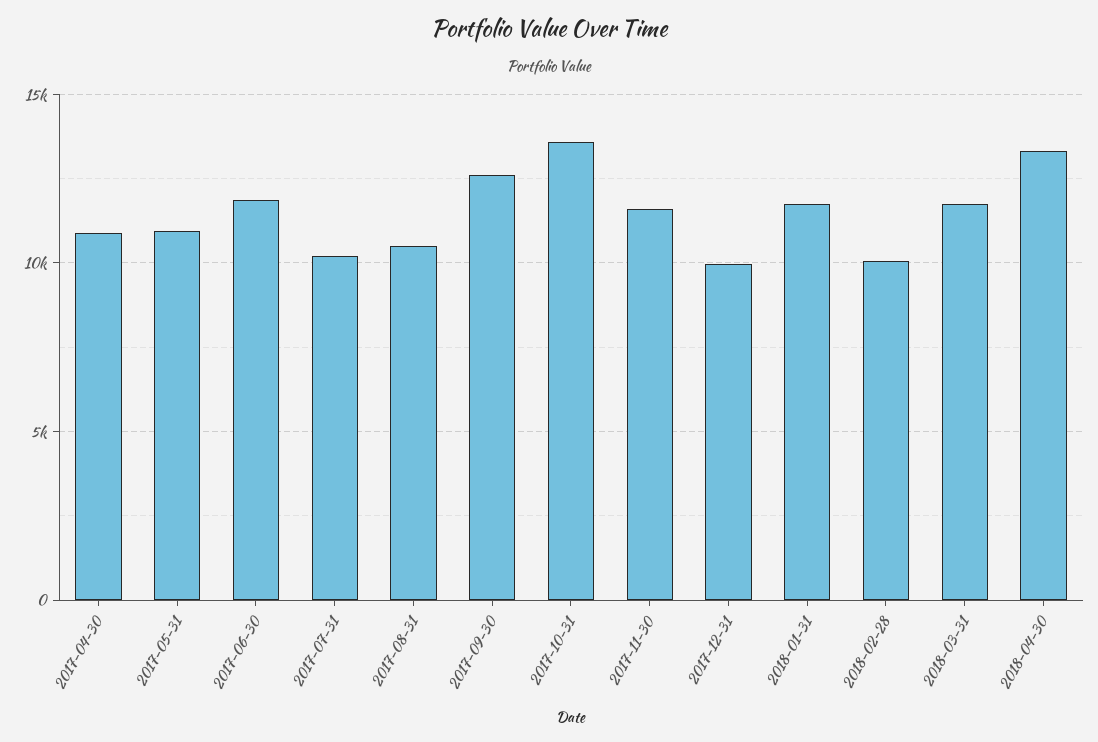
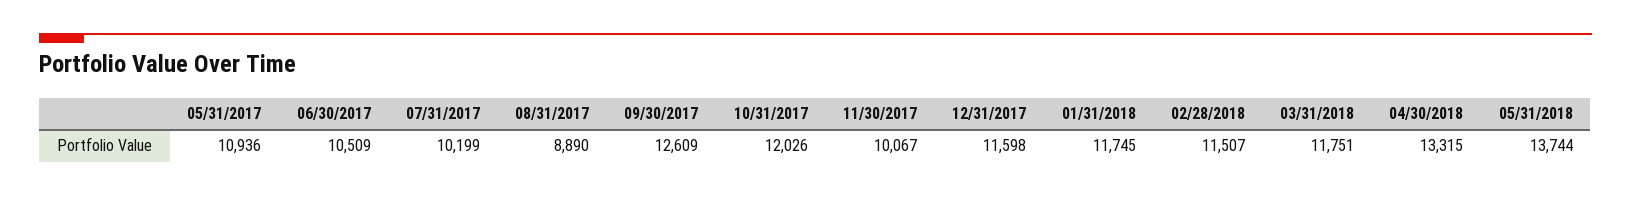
2017-04-30: 11000 -> none
2017-06-30: 12000 -> 10509
2017-08-31: 10500 -> 8890
2017-10-31: 13500 -> 12026
2017-11-30: 11500 -> 10067
2017-12-31: 10000 -> 11598
2018-02-28: 10000 -> 11507
05/31/2018: none -> 13744

